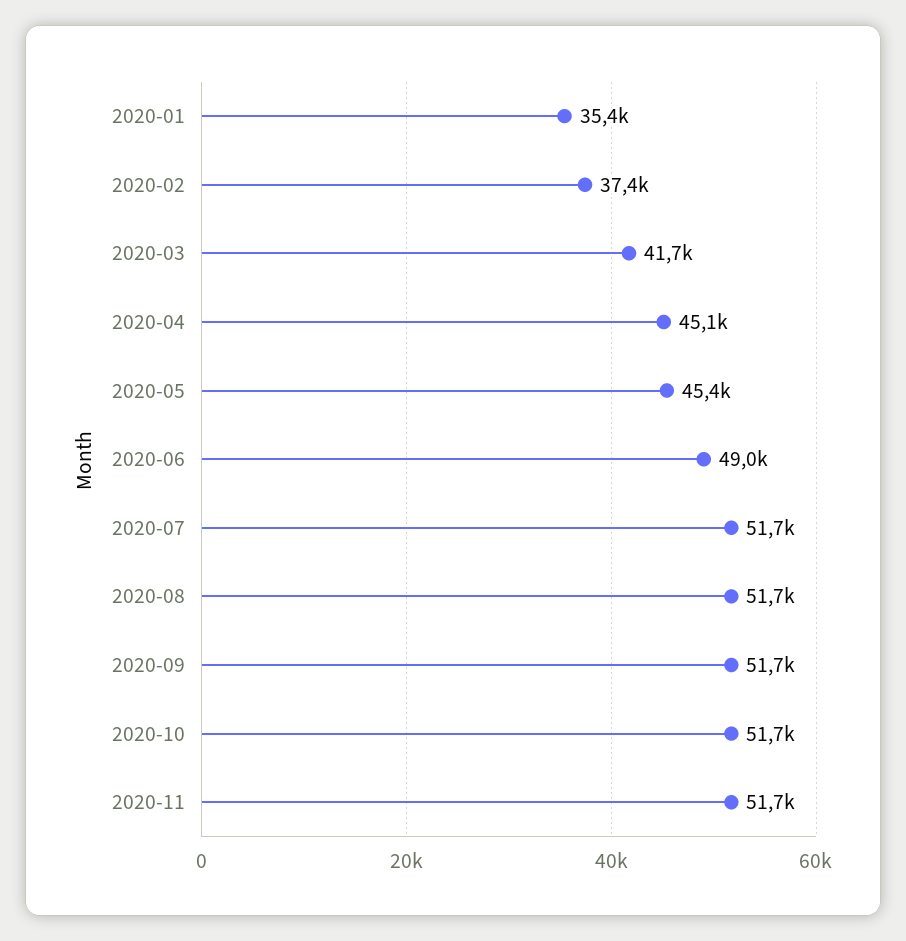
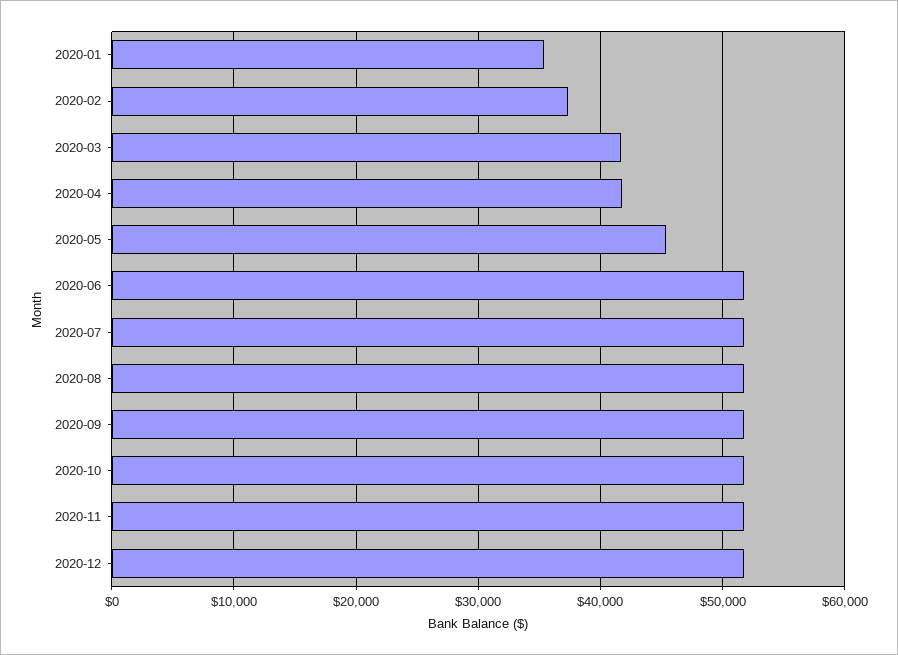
2020-04: 45100 -> 42000
2020-06: 49000 -> 52000
2020-12: none -> 52000

